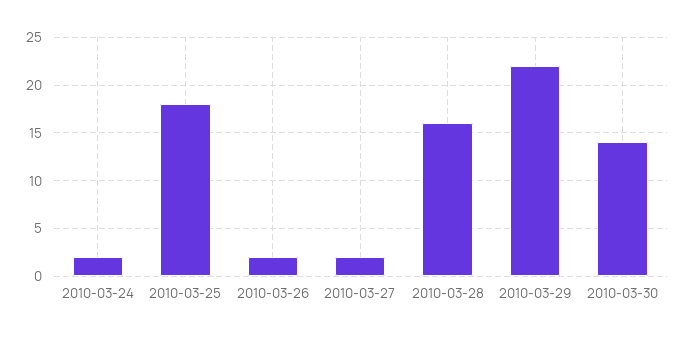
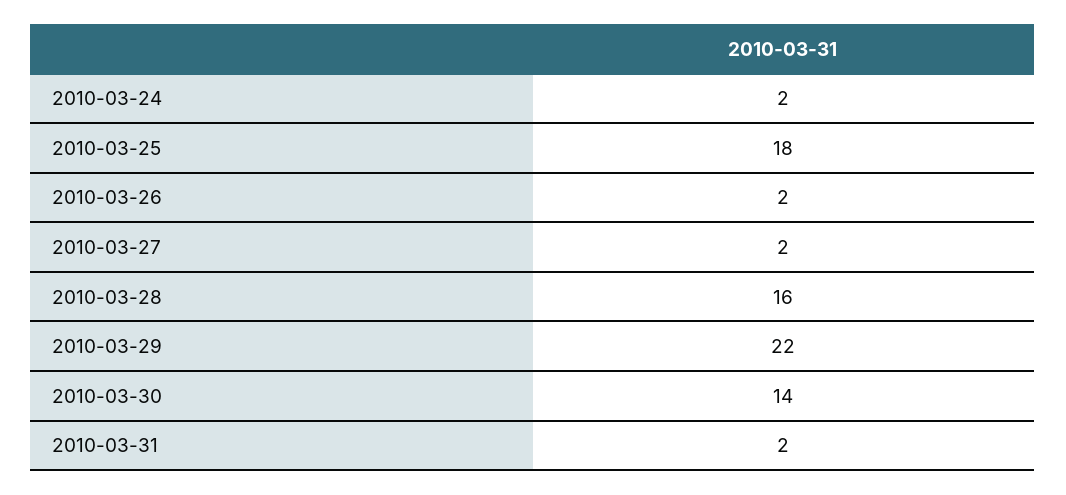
2010-03-31: none -> 2

